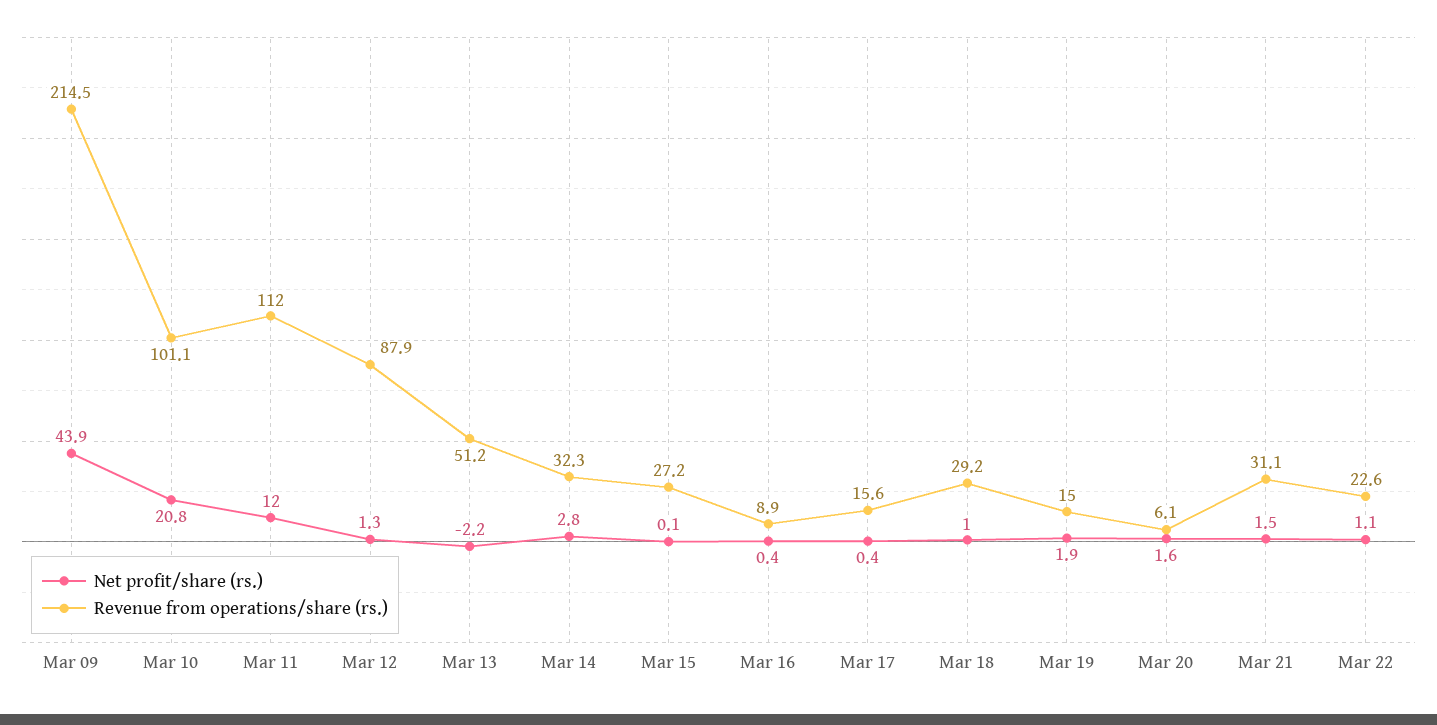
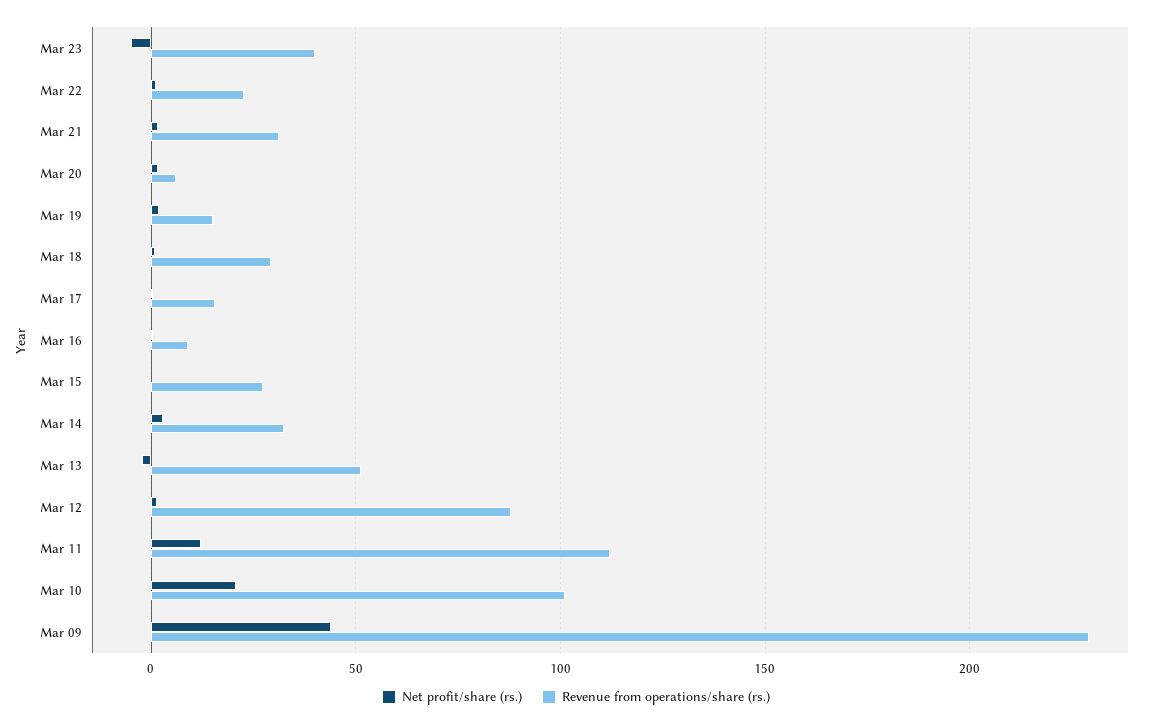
Revenue from operations/share (rs.), Mar 09: 214.5 -> 230
Net profit/share (rs.), Mar 23: none -> -5
Revenue from operations/share (rs.), Mar 23: none -> 40

